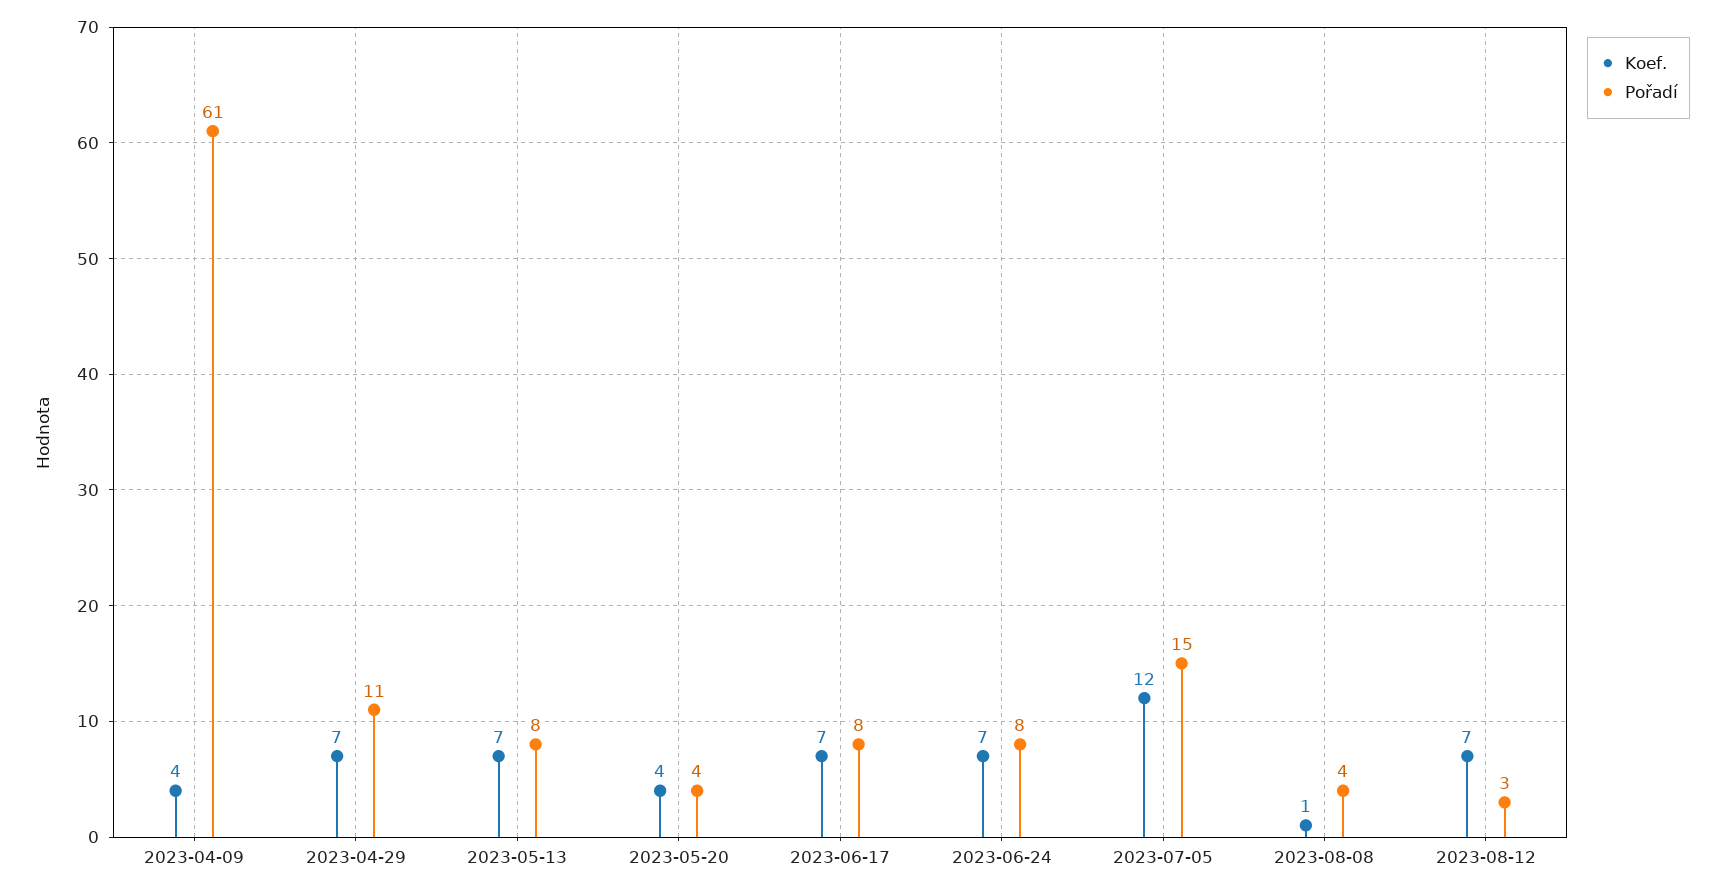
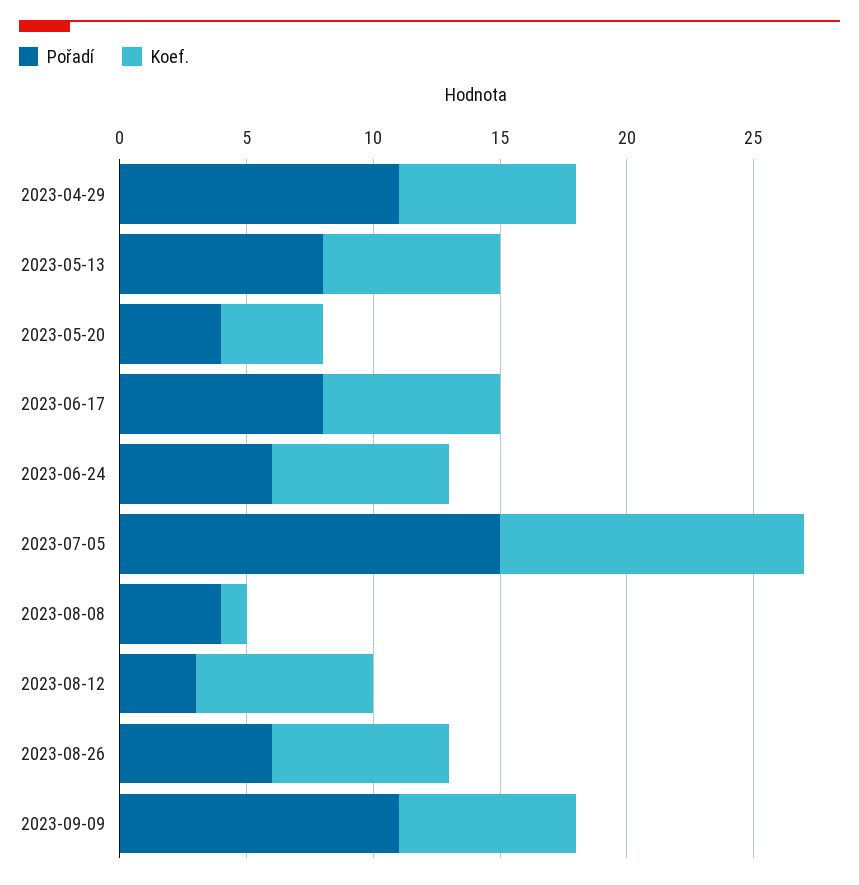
Koef., 2023-04-09: 4 -> none
Pořadí, 2023-04-09: 61 -> none
Pořadí, 2023-06-24: 8 -> 6
Pořadí, 2023-08-26: none -> 6
Koef., 2023-08-26: none -> 7
Pořadí, 2023-09-09: none -> 11
Koef., 2023-09-09: none -> 7

